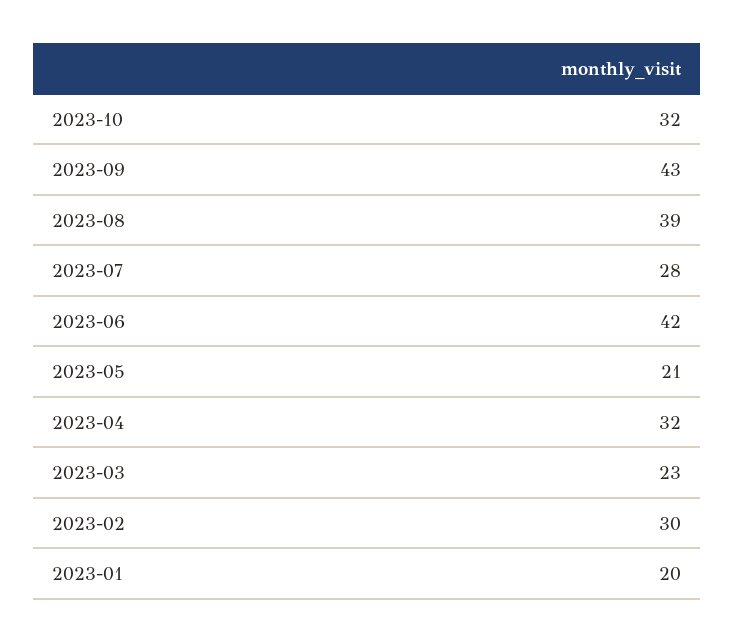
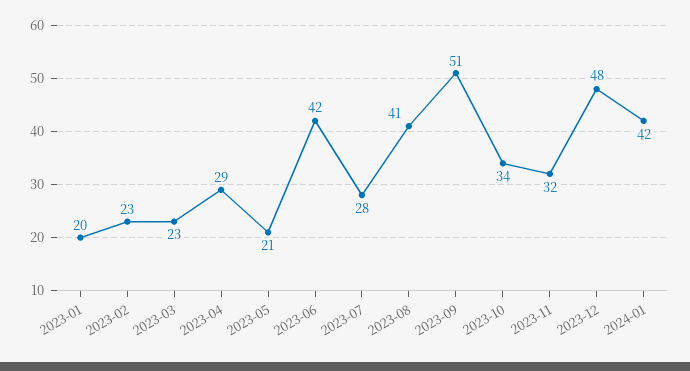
2023-10: 32 -> 34
2023-09: 43 -> 51
2023-08: 39 -> 41
2023-04: 32 -> 29
2023-02: 30 -> 23
2023-11: none -> 32
2023-12: none -> 48
2024-01: none -> 42

